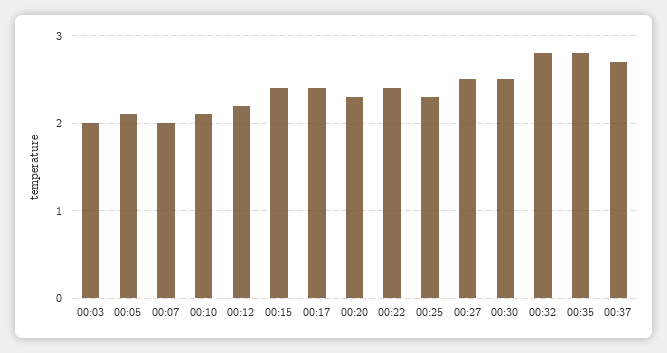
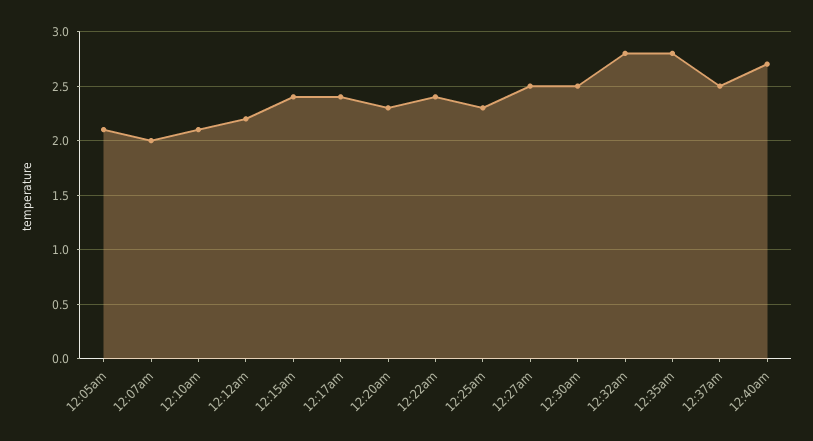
00:03: 2 -> none
00:37: 2.7 -> 2.5
12:40am: none -> 2.7

